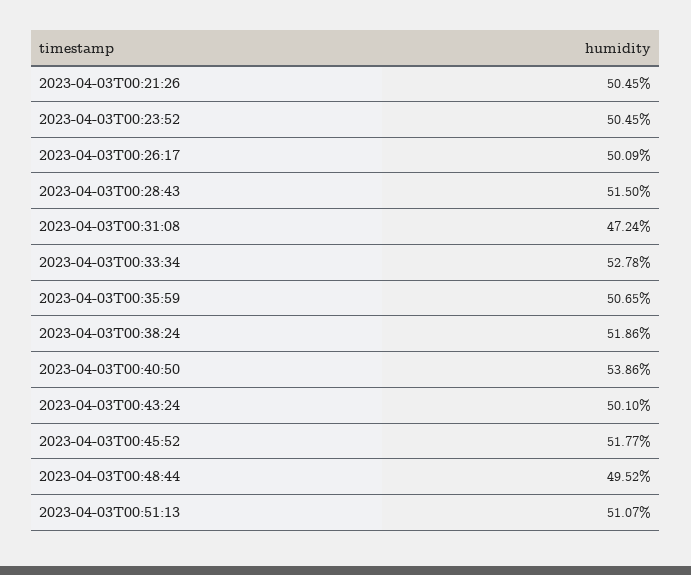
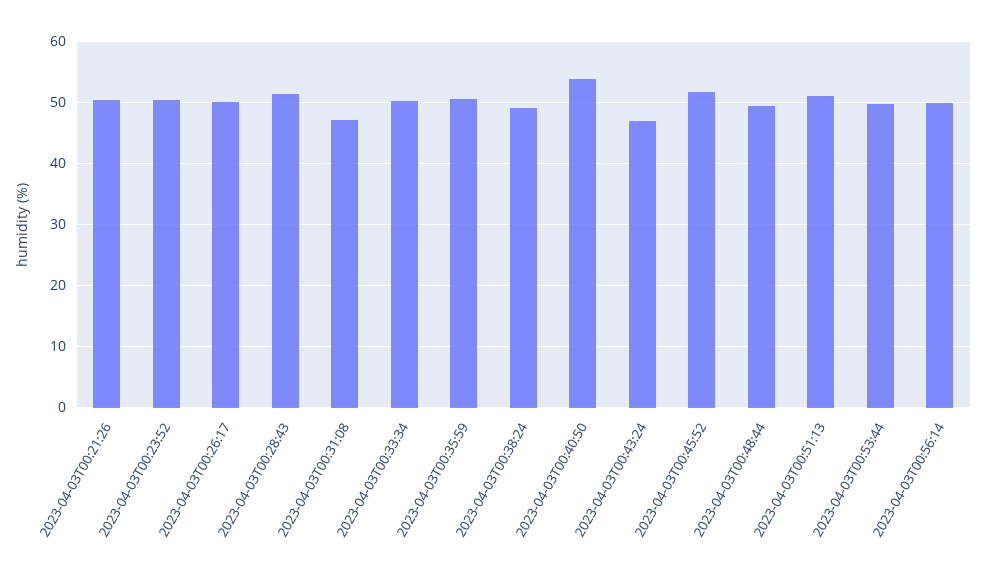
2023-04-03T00:33:34: 52.78 -> 50
2023-04-03T00:38:24: 51.86 -> 49
2023-04-03T00:43:24: 50.1 -> 47
2023-04-03T00:53:44: none -> 50
2023-04-03T00:56:14: none -> 50

